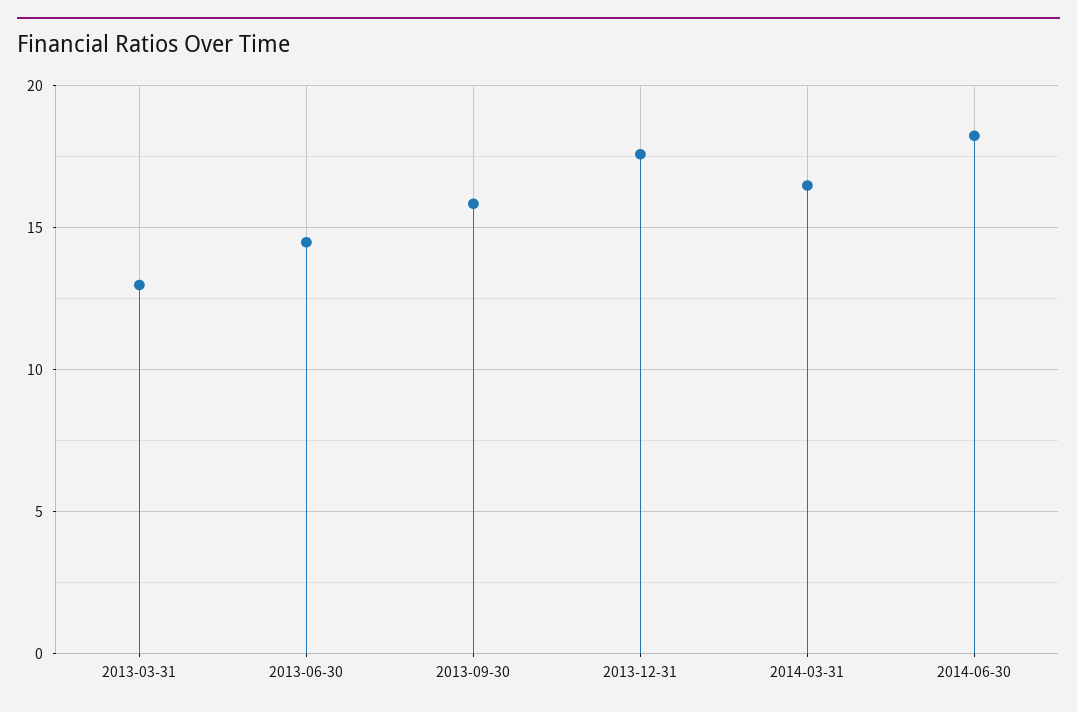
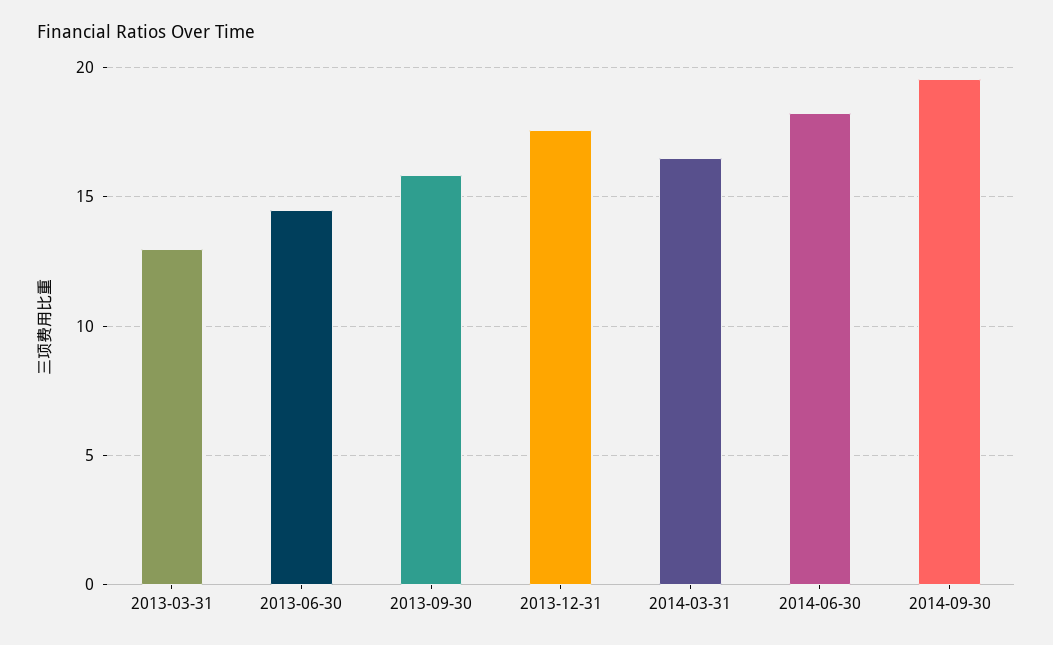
2014-09-30: none -> 19.5

